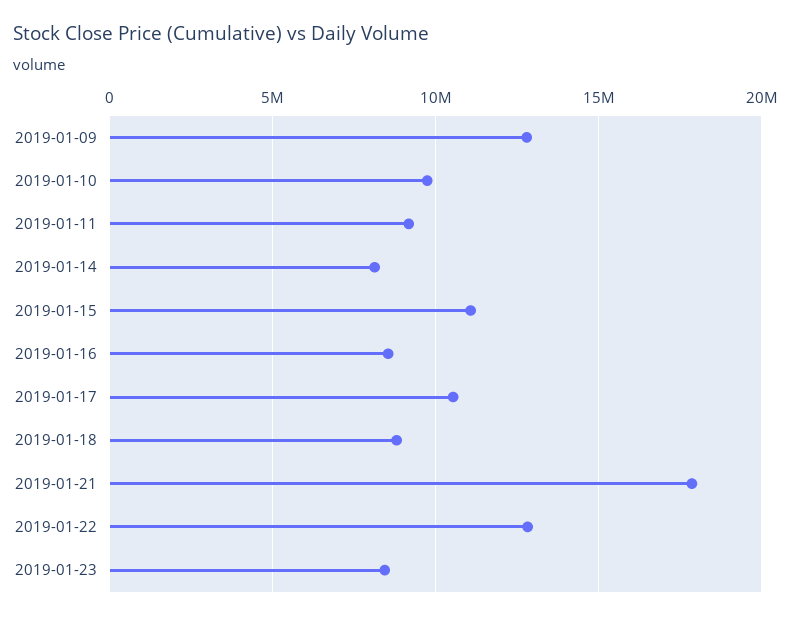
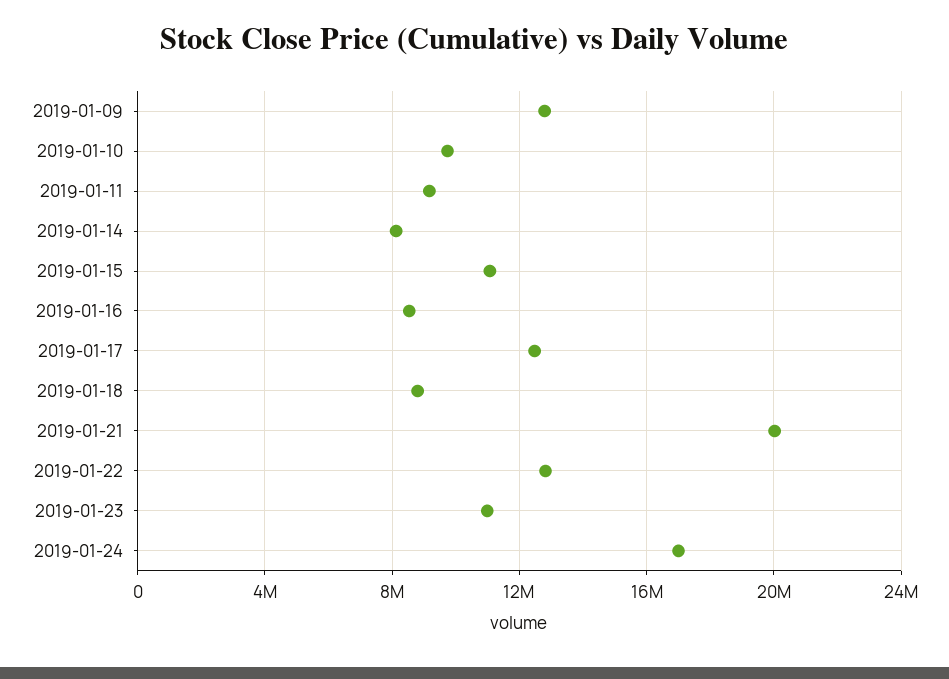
2019-01-17: 10500000 -> 12500000
2019-01-21: 18000000 -> 20000000
2019-01-23: 8500000 -> 11000000
2019-01-24: none -> 17000000

